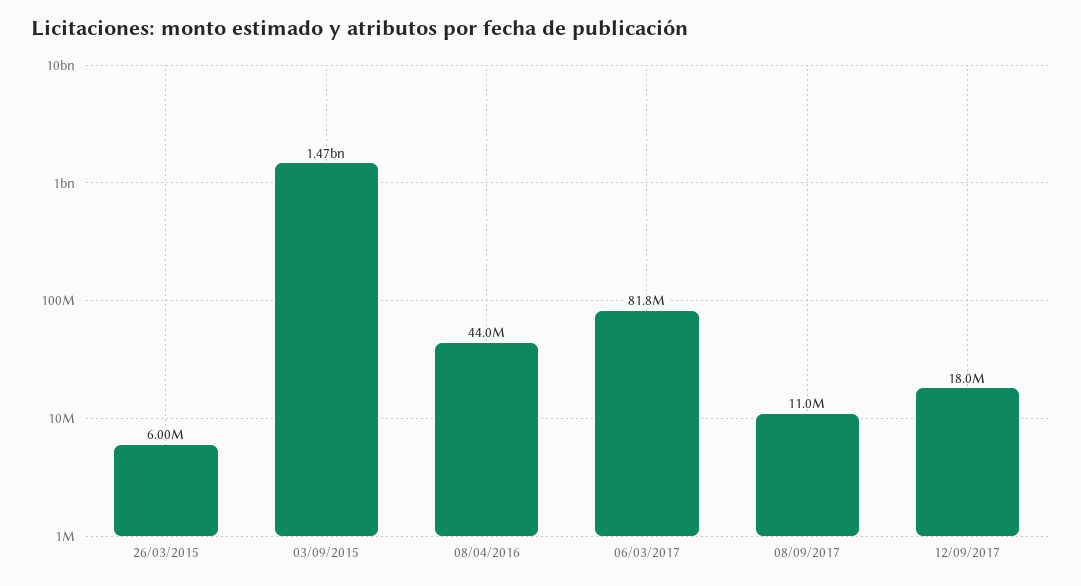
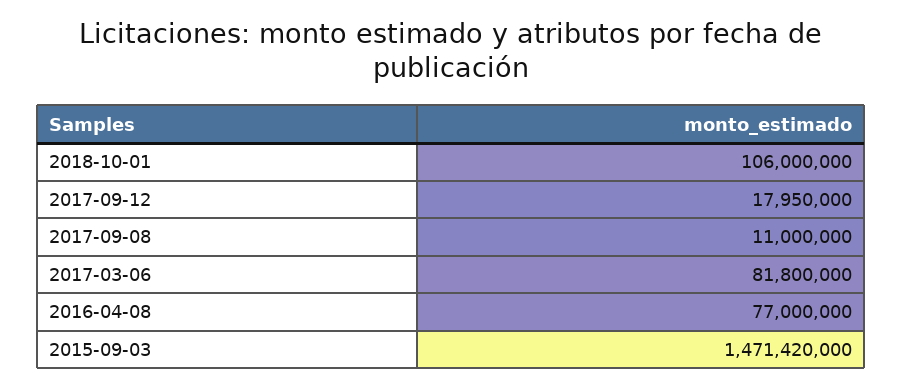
26/03/2015: 6000000 -> none
08/04/2016: 44000000 -> 77000000
2018-10-01: none -> 106000000

